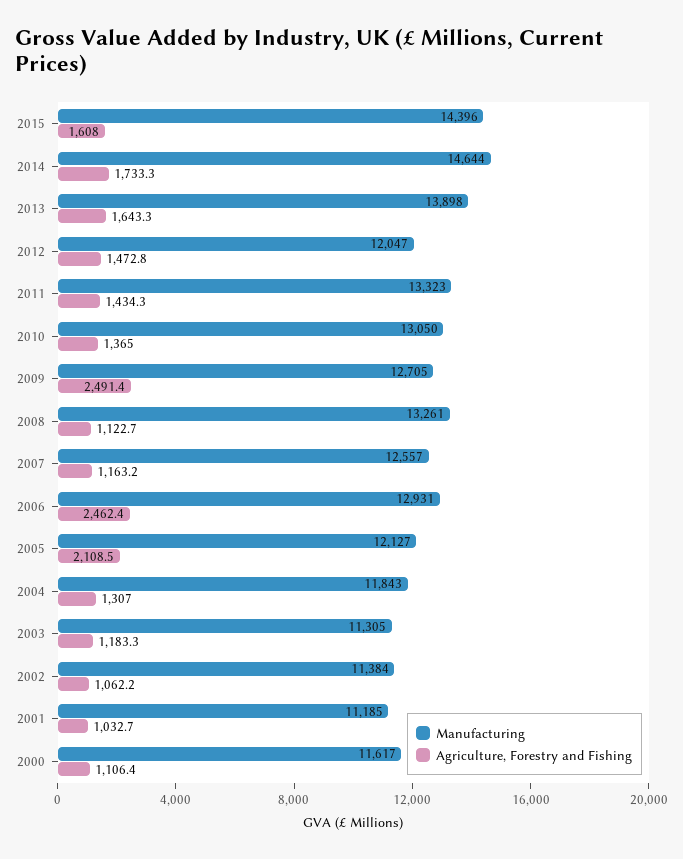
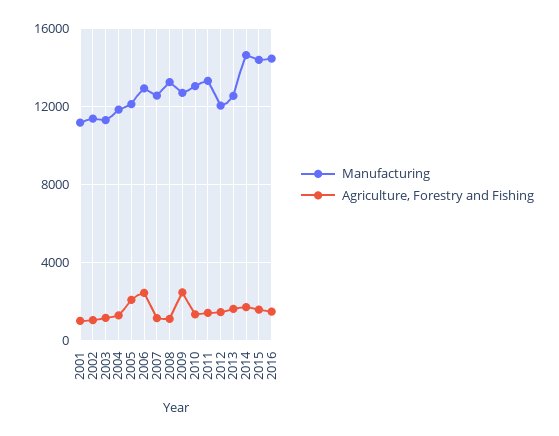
Manufacturing, 2013: 13898 -> 12500
Manufacturing, 2000: 11617 -> none
Agriculture, Forestry and Fishing, 2000: 1106.4 -> none
Manufacturing, 2016: none -> 14500
Agriculture, Forestry and Fishing, 2016: none -> 1500

